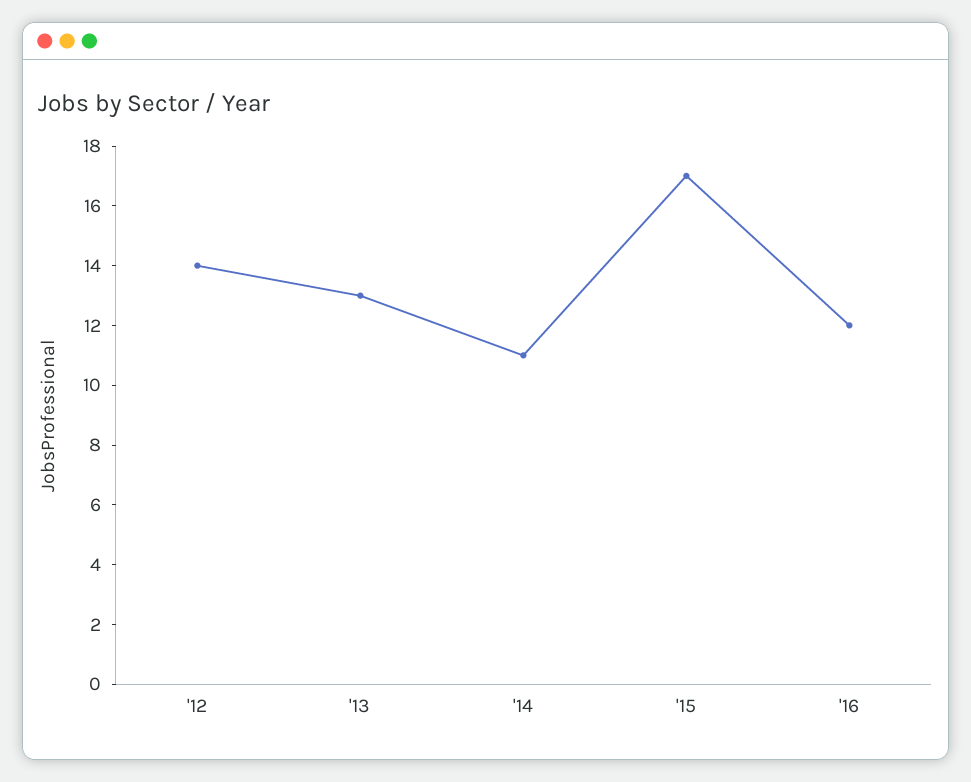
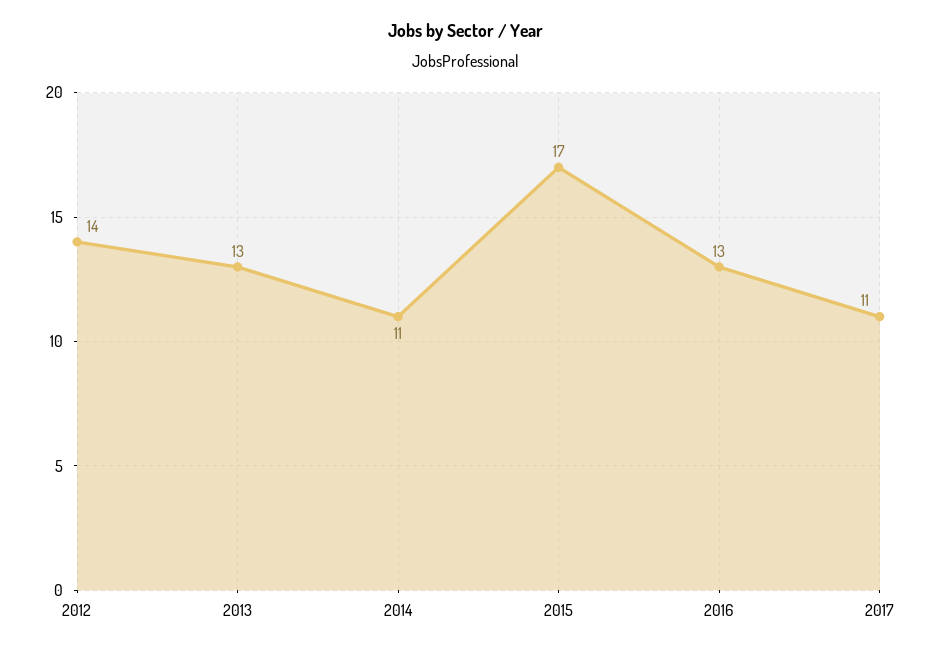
'16: 12 -> 13
2017: none -> 11

